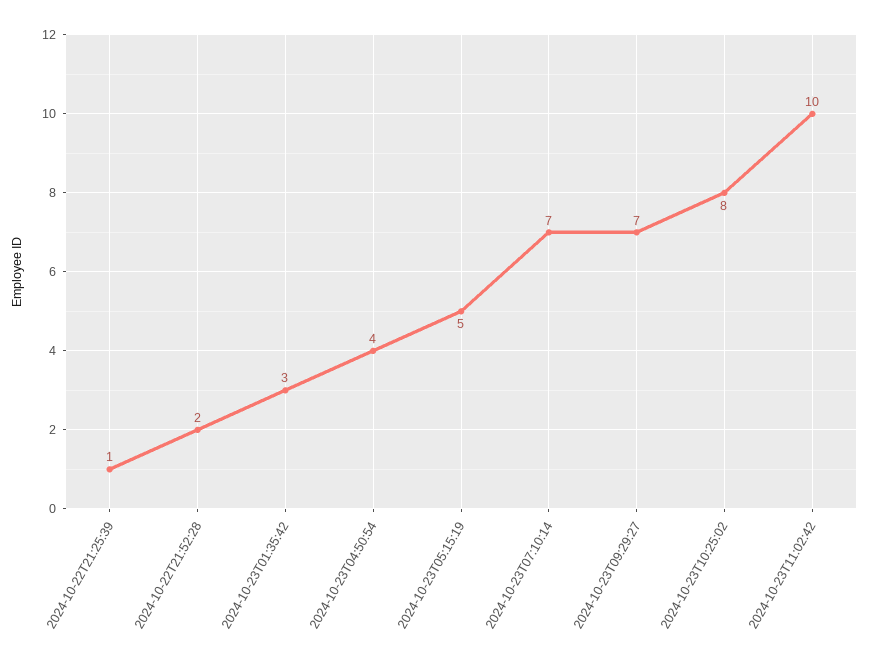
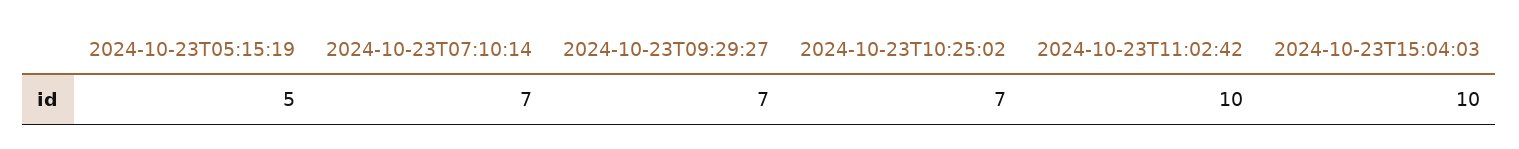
2024-10-22T21:25:39: 1 -> none
2024-10-22T21:52:28: 2 -> none
2024-10-23T01:35:42: 3 -> none
2024-10-23T04:50:54: 4 -> none
2024-10-23T10:25:02: 8 -> 7
2024-10-23T15:04:03: none -> 10

